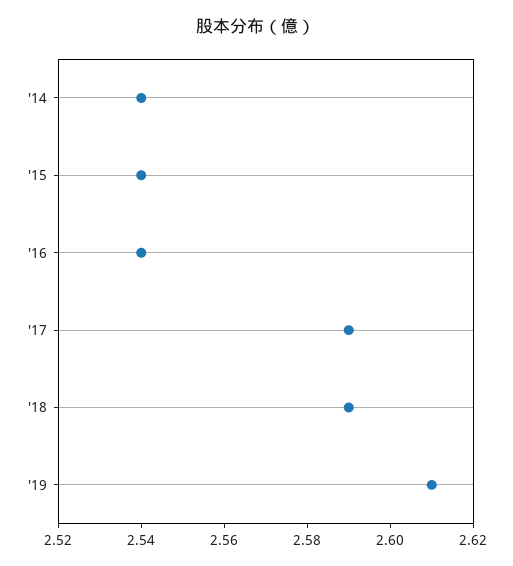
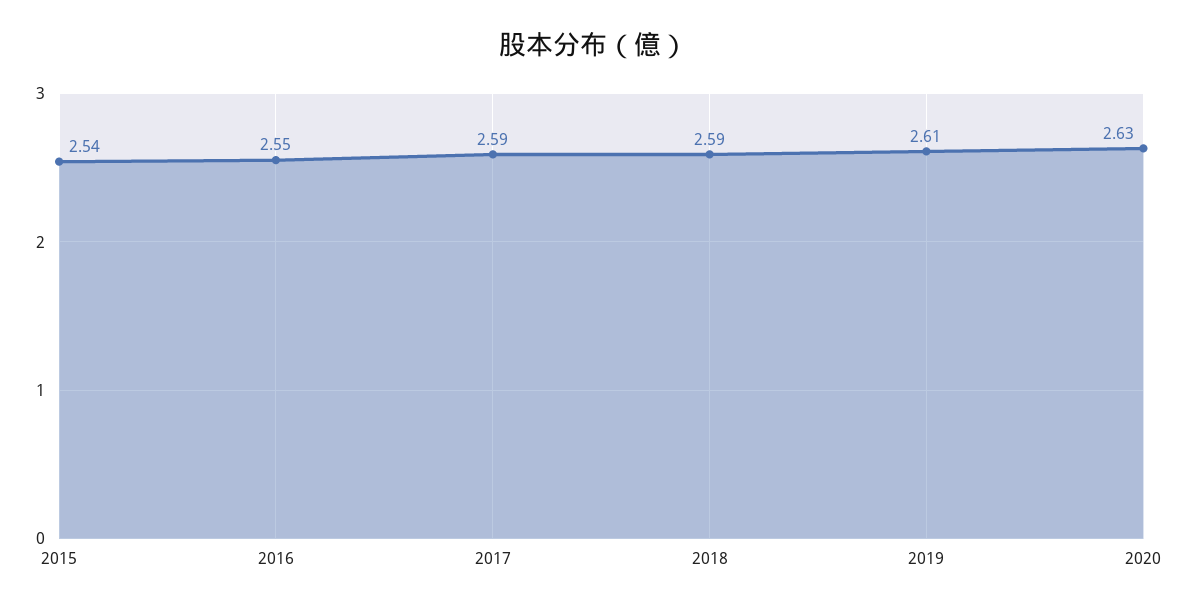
'14: 2.54 -> none
'16: 2.54 -> 2.55
2020: none -> 2.63

